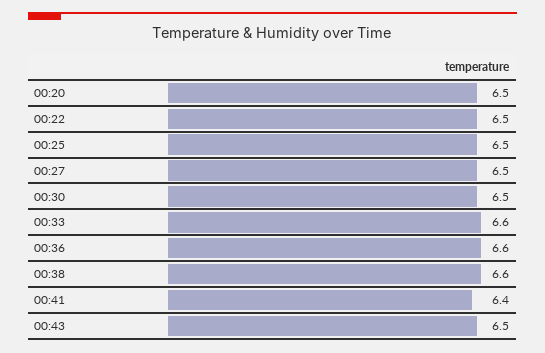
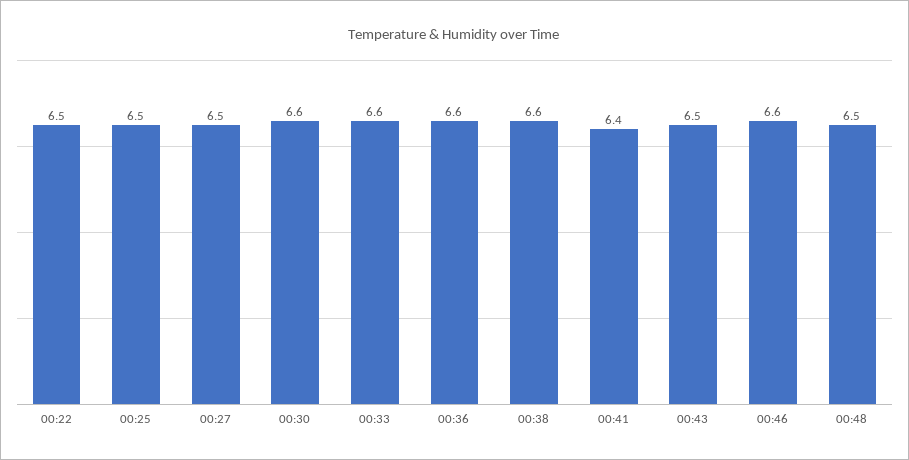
00:20: 6.5 -> none
00:30: 6.5 -> 6.6
00:46: none -> 6.6
00:48: none -> 6.5

